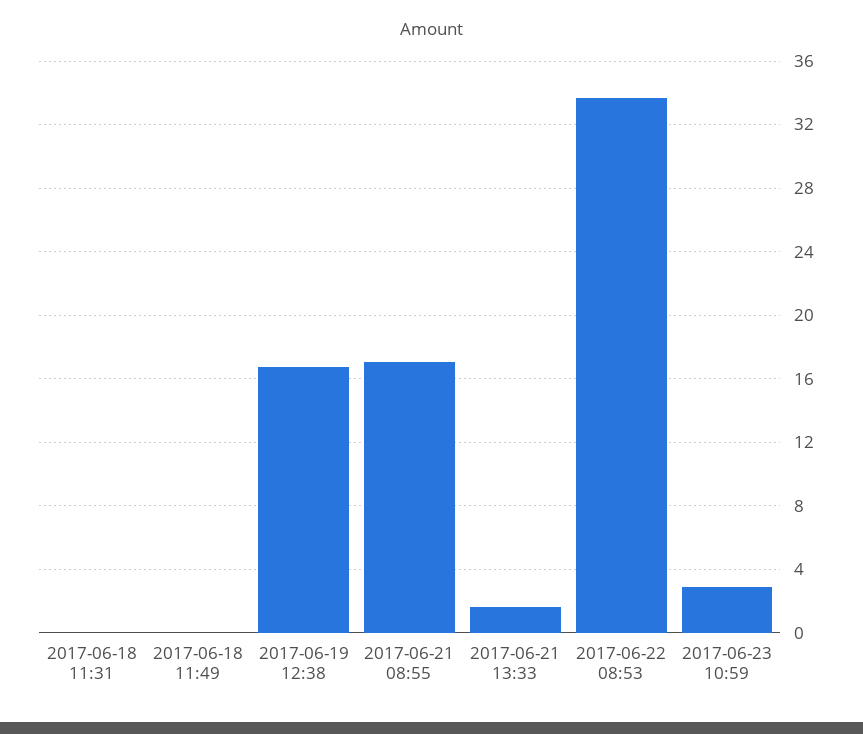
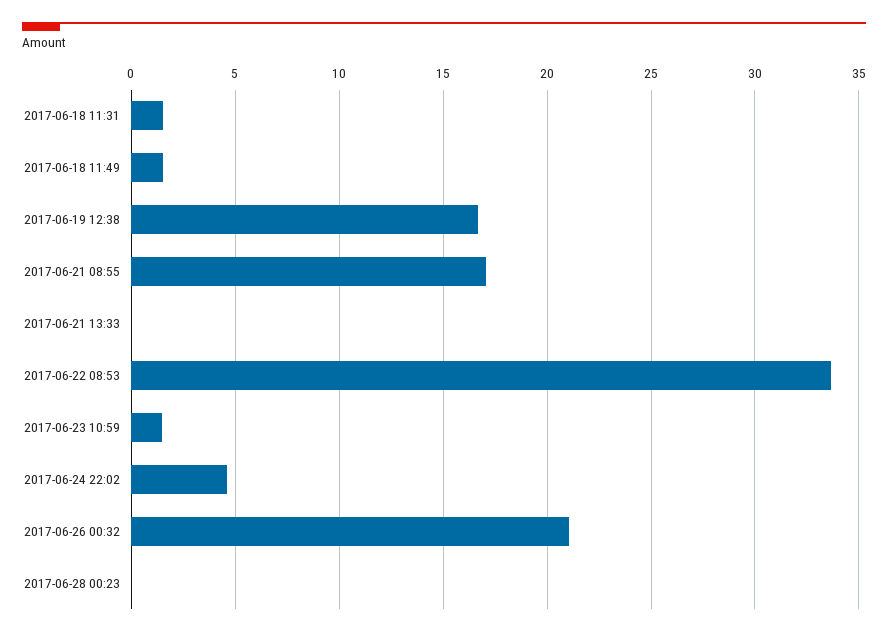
2017-06-18 11:31: 0 -> 1.5
2017-06-18 11:49: 0 -> 1.5
2017-06-21 13:33: 1.5 -> 0
2017-06-23 10:59: 3 -> 1.5
2017-06-24 22:02: none -> 4.5
2017-06-26 00:32: none -> 21
2017-06-28 00:23: none -> 0

